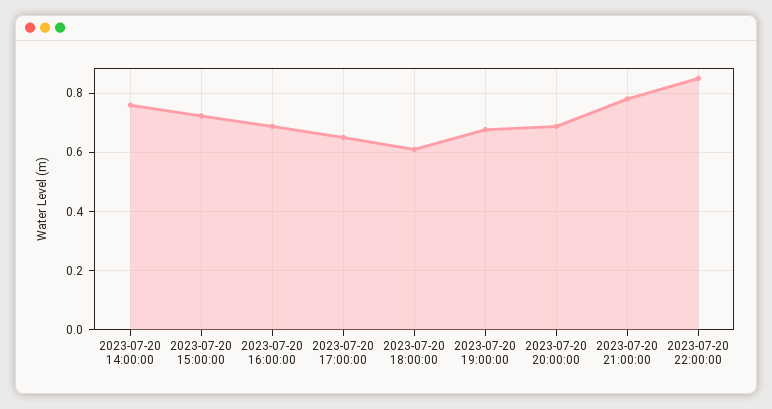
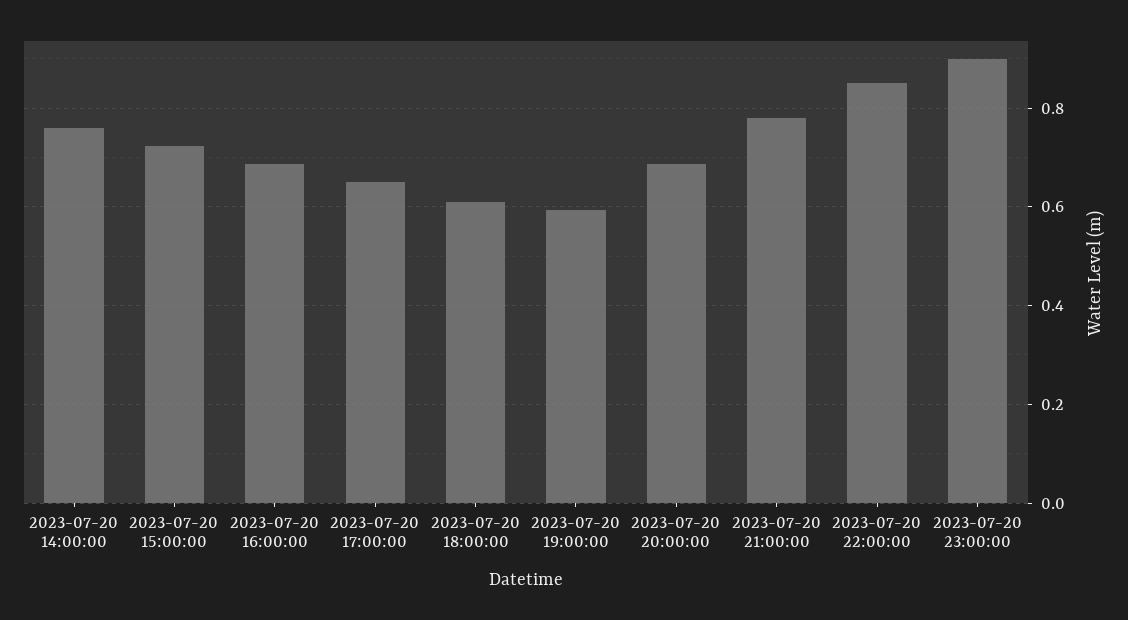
2023-07-20 19:00:00: 0.675 -> 0.6
2023-07-20 23:00:00: none -> 0.9

